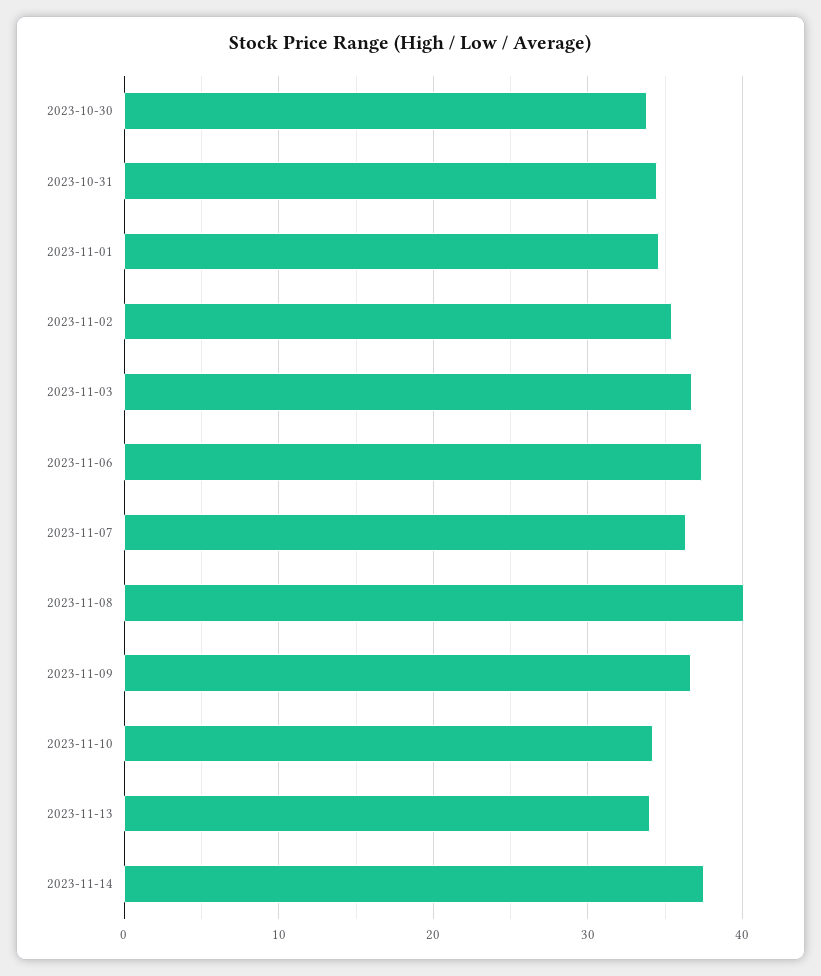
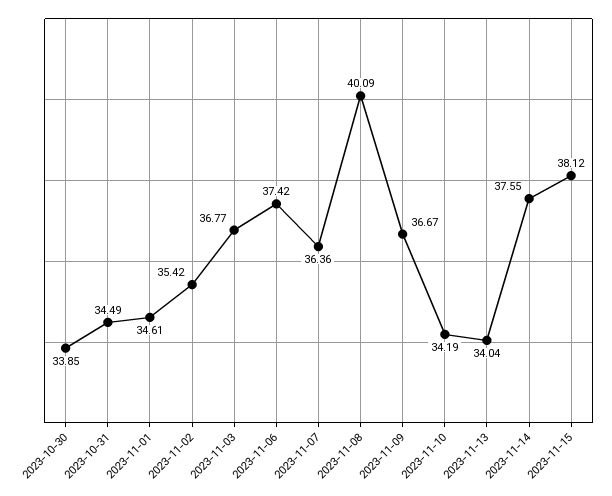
2023-11-15: none -> 38.12

